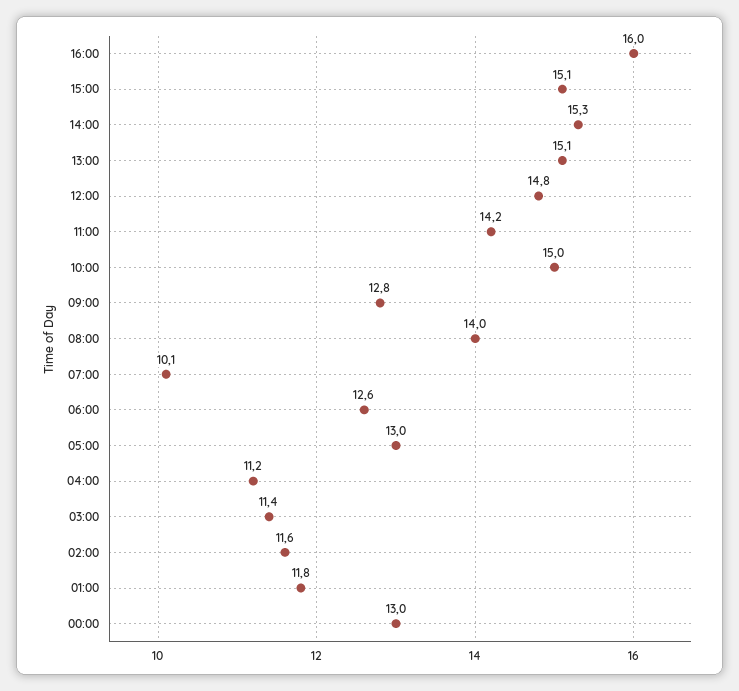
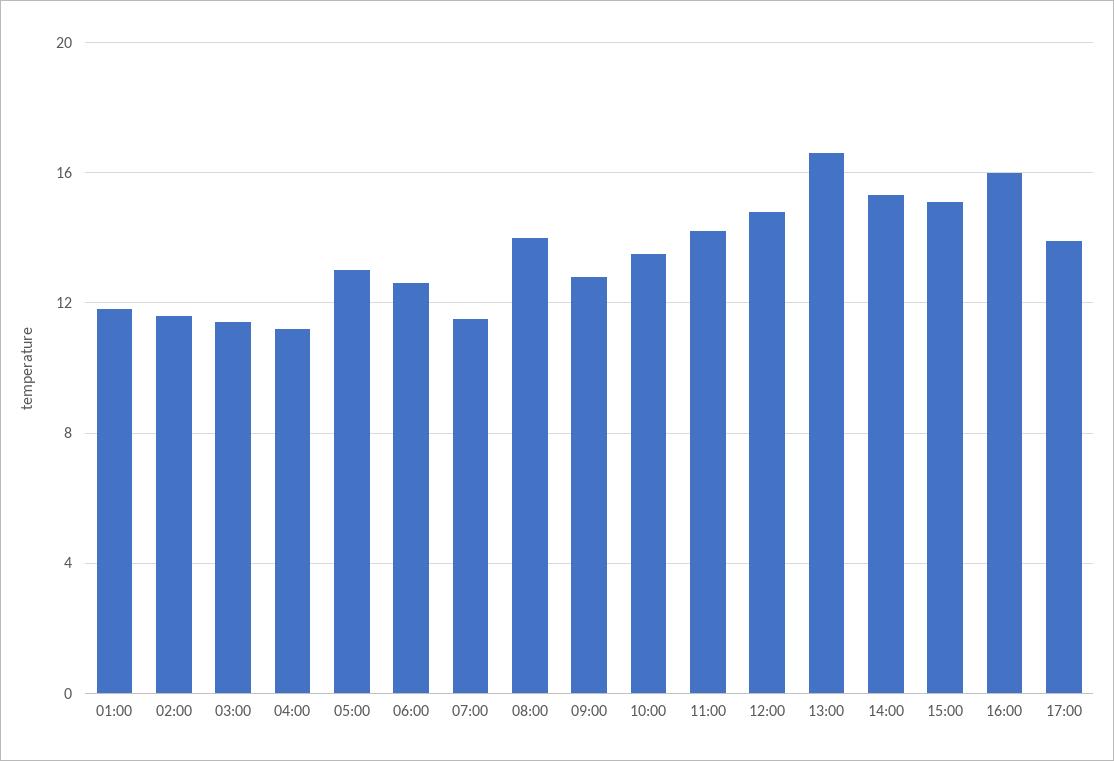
13:00: 15.1 -> 16.5
10:00: 15 -> 13.5
07:00: 10.1 -> 11.5
00:00: 13 -> none
17:00: none -> 14

